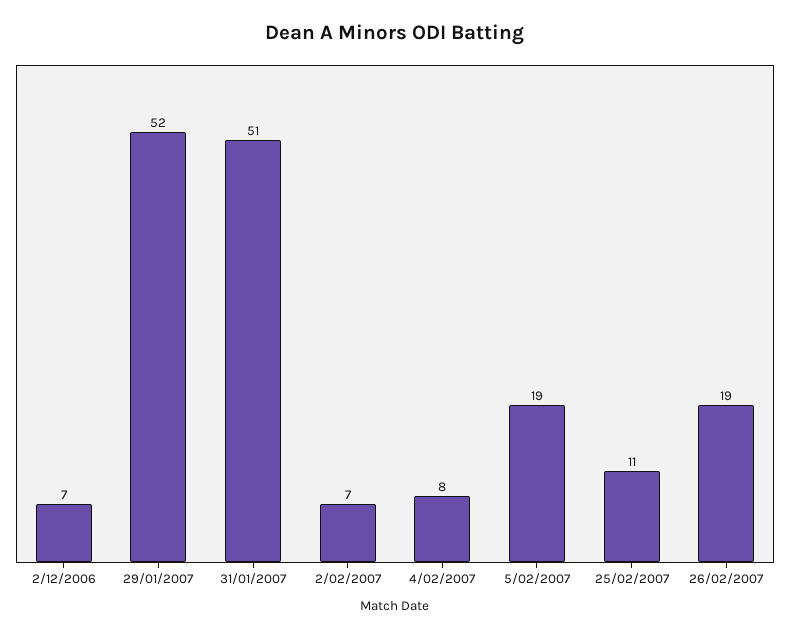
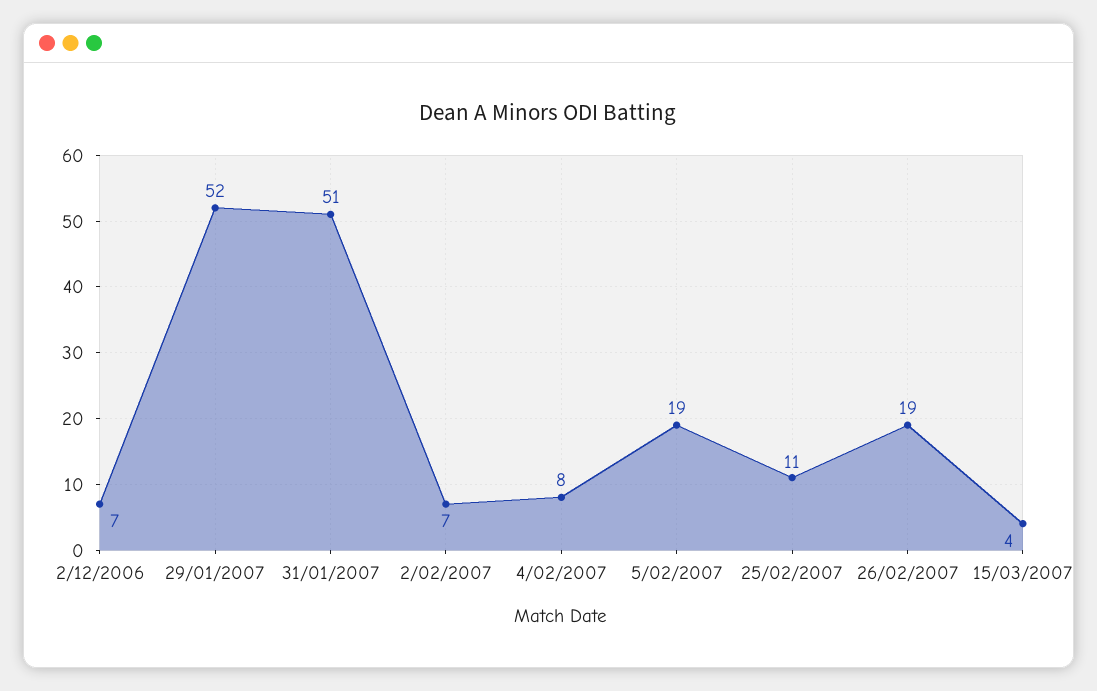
15/03/2007: none -> 4

